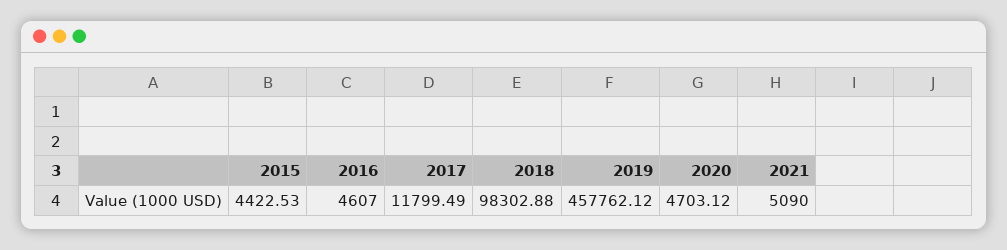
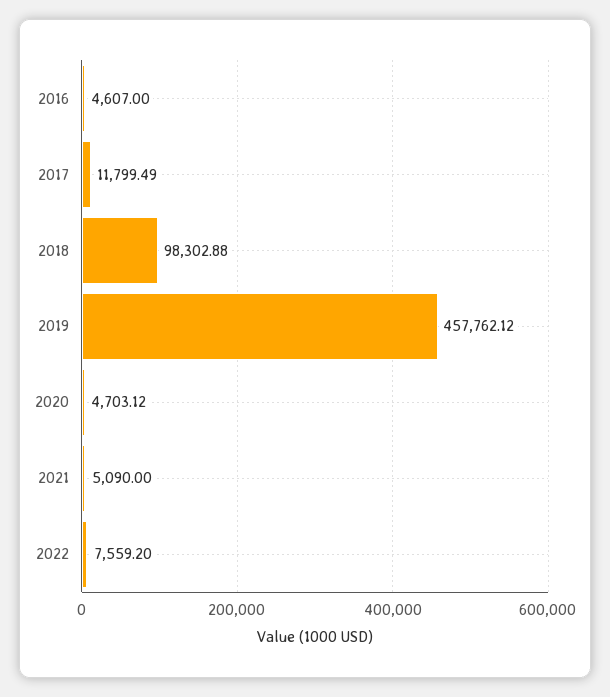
2015: 4422.53 -> none
2022: none -> 7559.2

